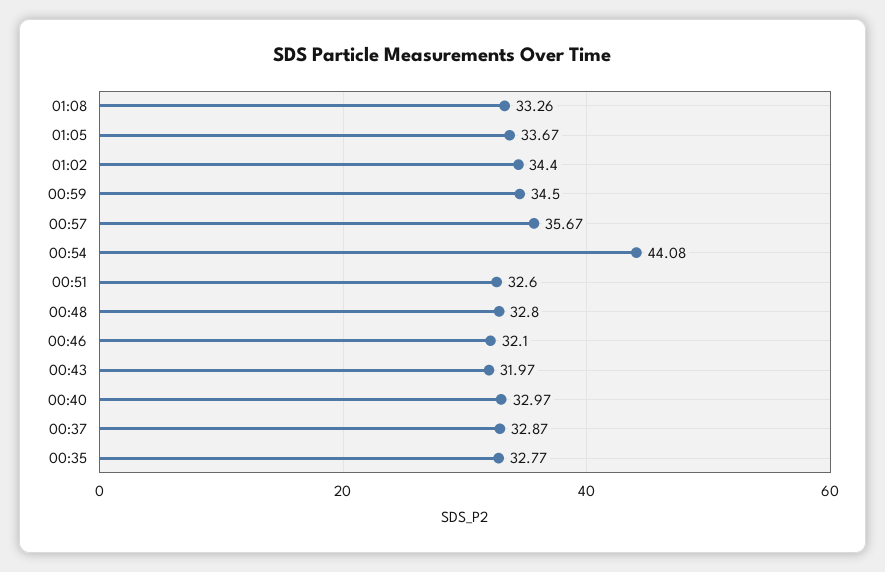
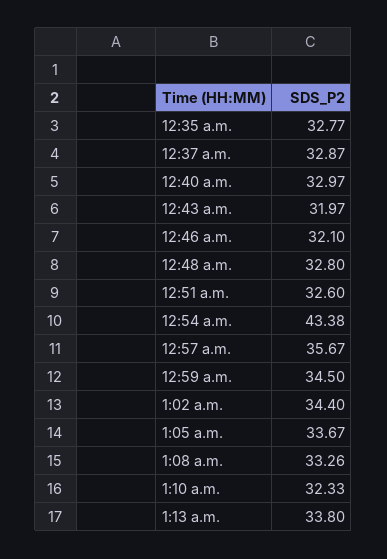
00:54: 44.08 -> 43.38
1:10 a.m.: none -> 32.33
1:13 a.m.: none -> 33.8

